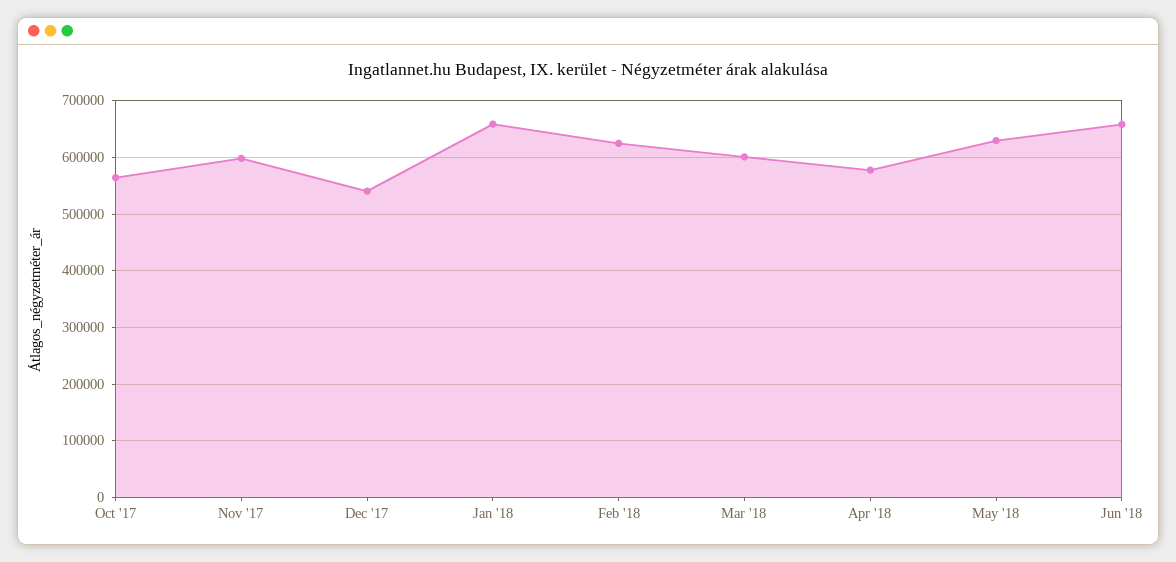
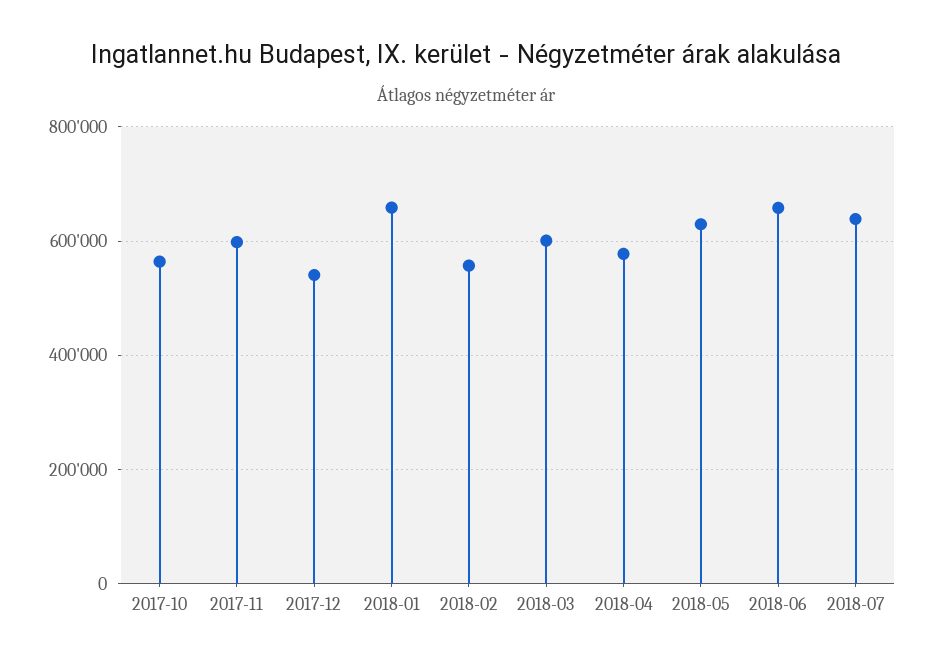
Feb '18: 620000 -> 560000
2018-07: none -> 640000

